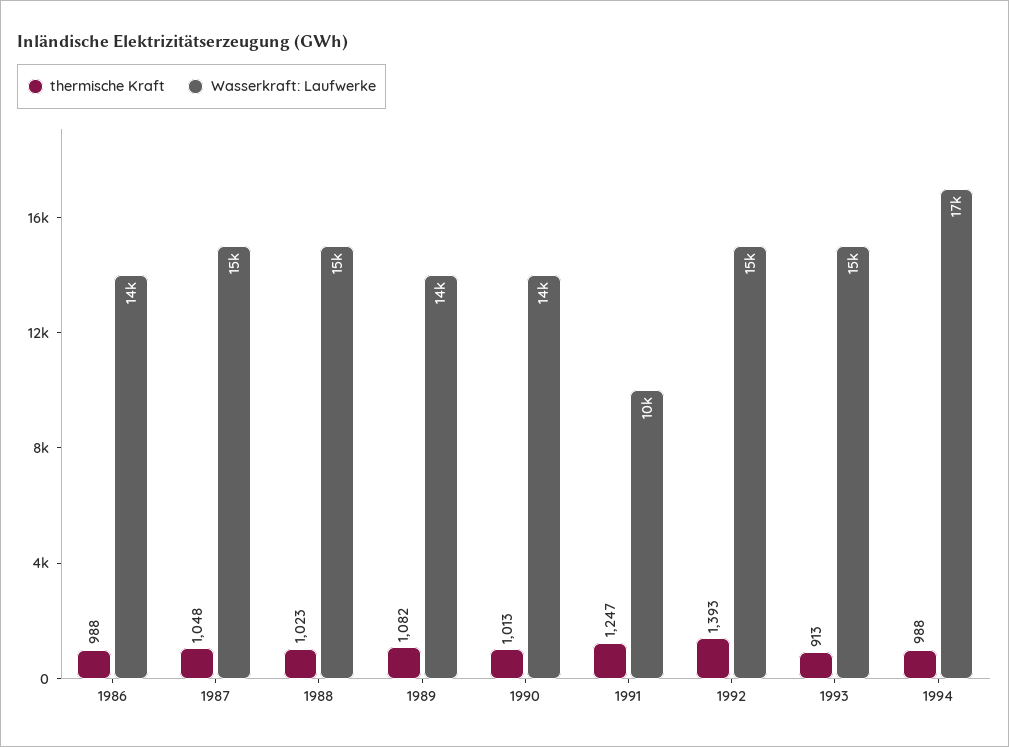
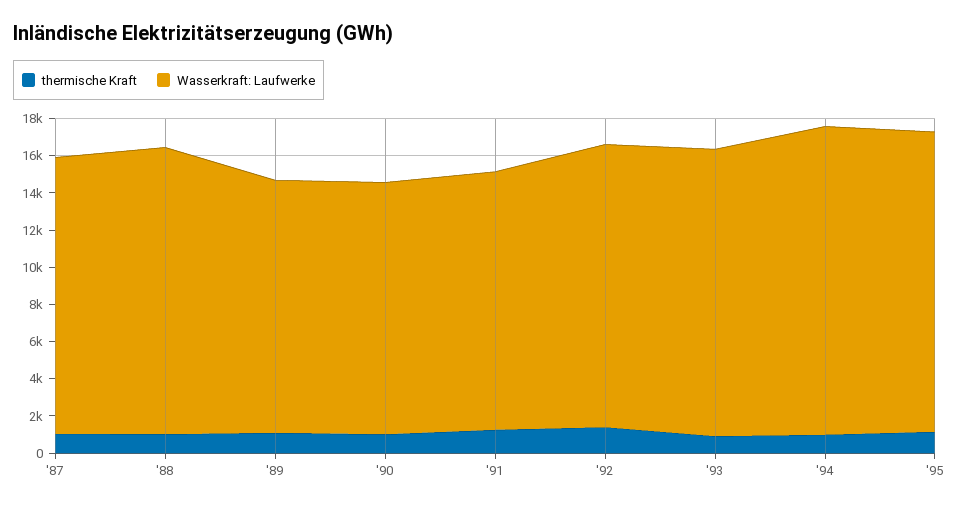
thermische Kraft, 1986: 988 -> none
Wasserkraft: Laufwerke, 1986: 14000 -> none
Wasserkraft: Laufwerke, 1991: 10000 -> 14000
thermische Kraft, '95: none -> 1000
Wasserkraft: Laufwerke, '95: none -> 16000

